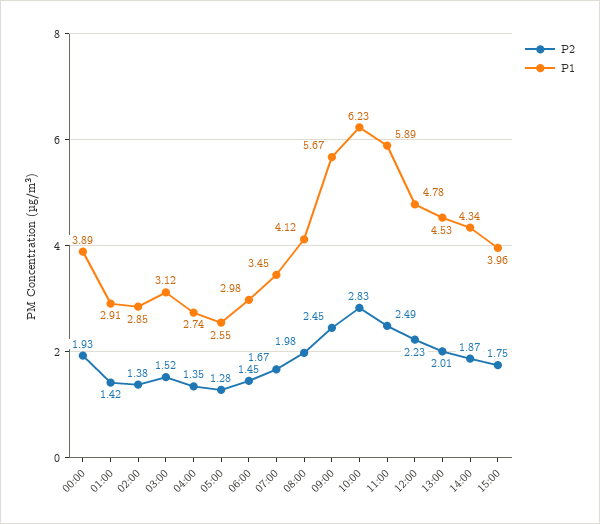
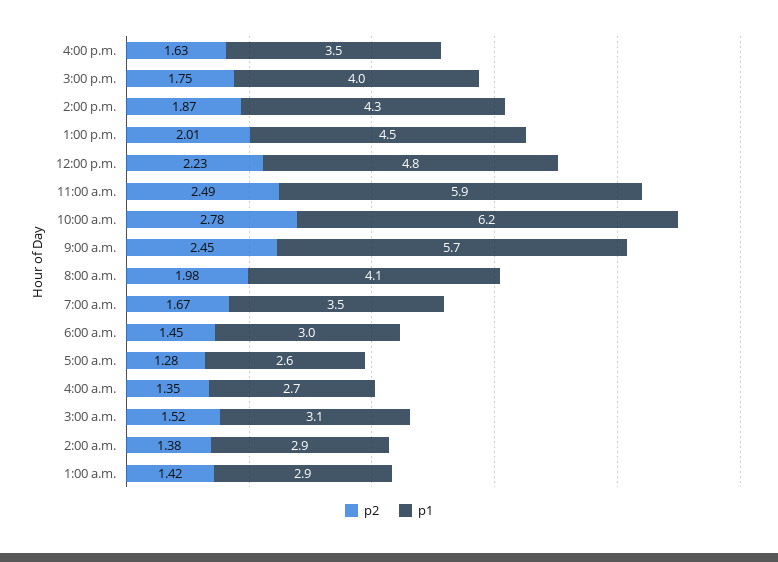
P2, 00:00: 1.93 -> none
P1, 00:00: 3.89 -> none
P2, 10:00: 2.83 -> 2.78
P2, 4:00 p.m.: none -> 1.63
P1, 4:00 p.m.: none -> 3.5

